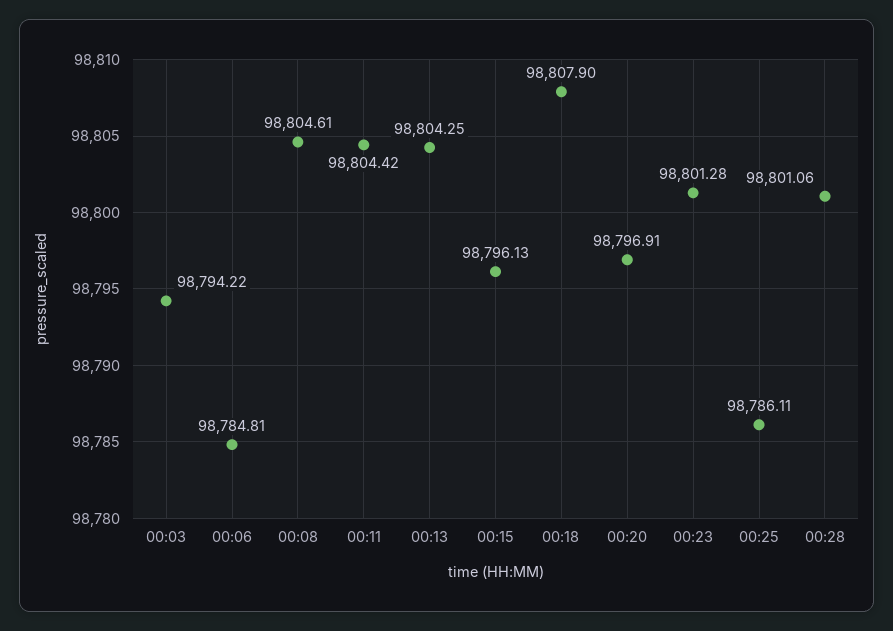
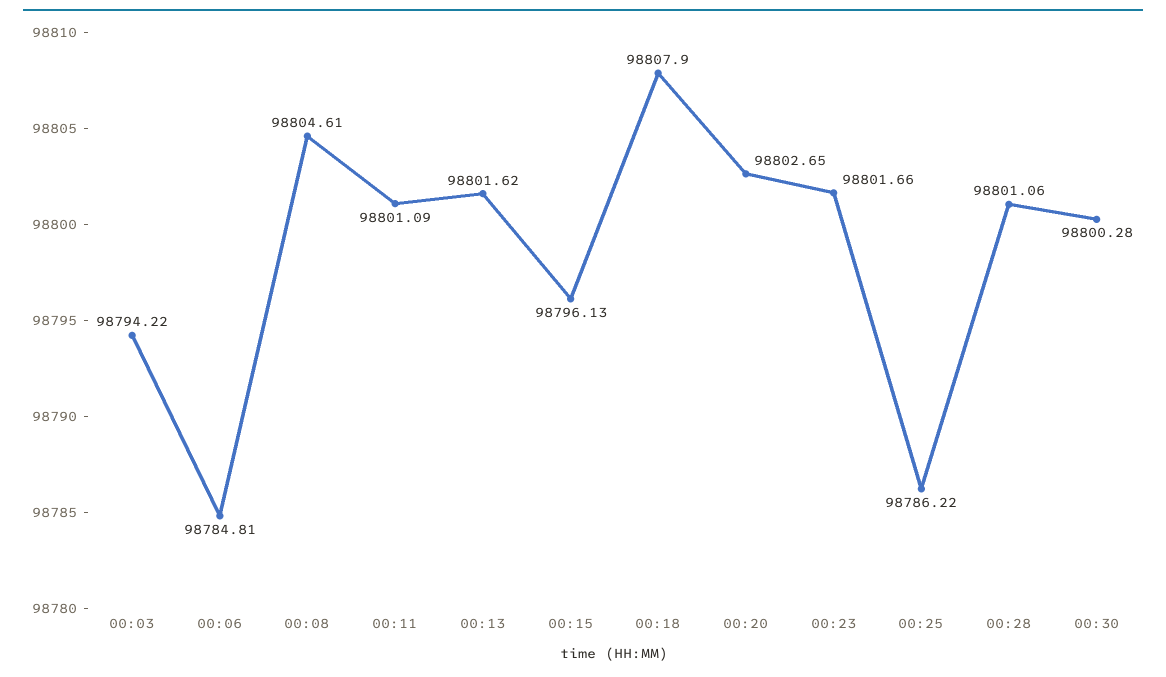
00:11: 98804.42 -> 98801.09
00:13: 98804.25 -> 98801.62
00:20: 98796.91 -> 98802.65
00:23: 98801.28 -> 98801.66
00:25: 98786.11 -> 98786.22
00:30: none -> 98800.28

